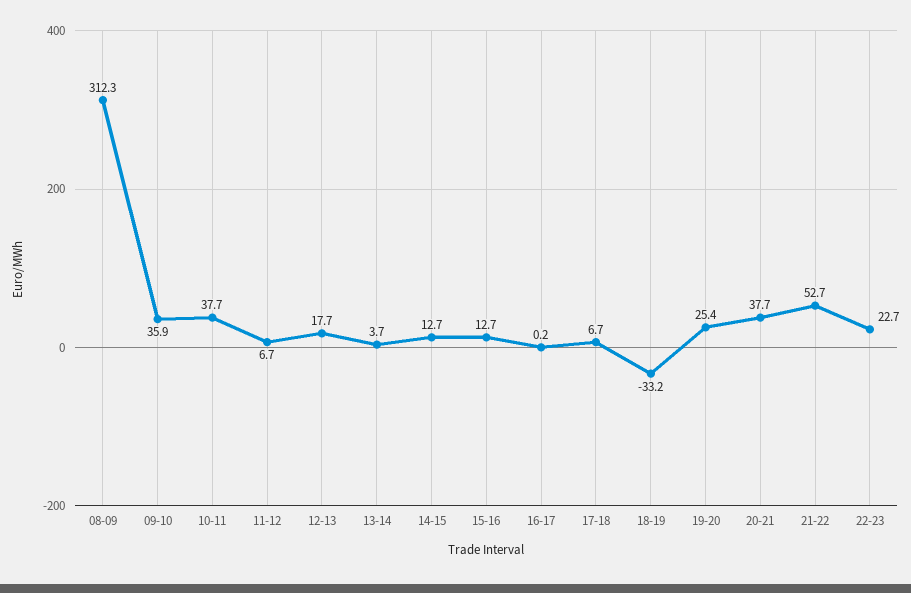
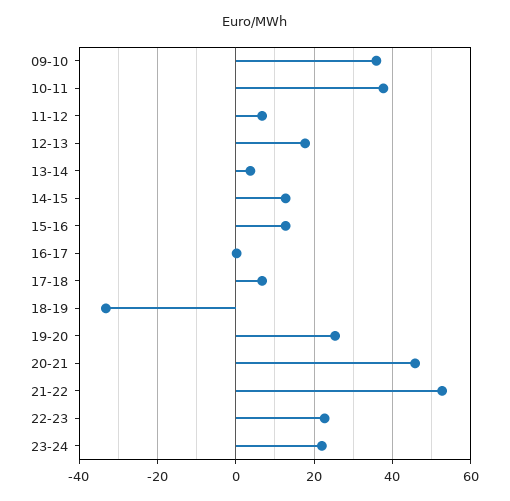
08-09: 312.3 -> none
20-21: 37.7 -> 46
23-24: none -> 22

